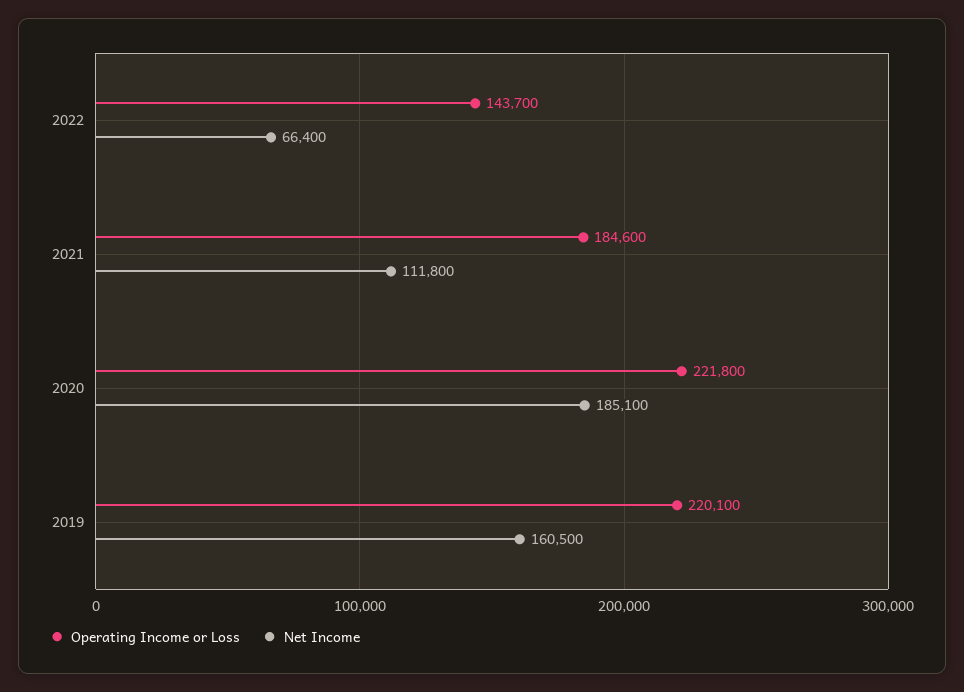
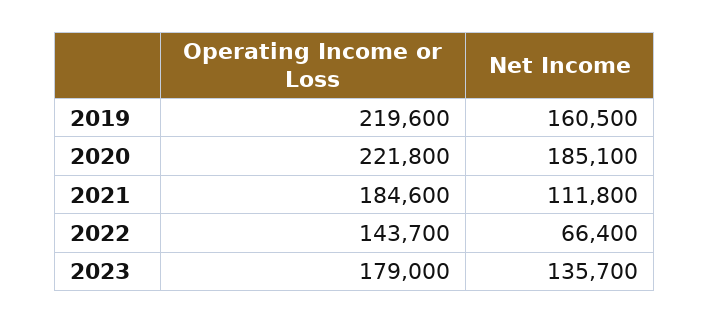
Operating Income or Loss, 2019: 220100 -> 219600
Operating Income or Loss, 2023: none -> 179000
Net Income, 2023: none -> 135700

